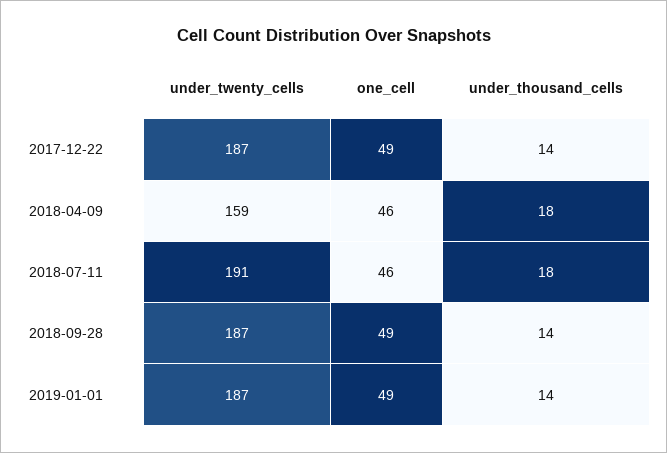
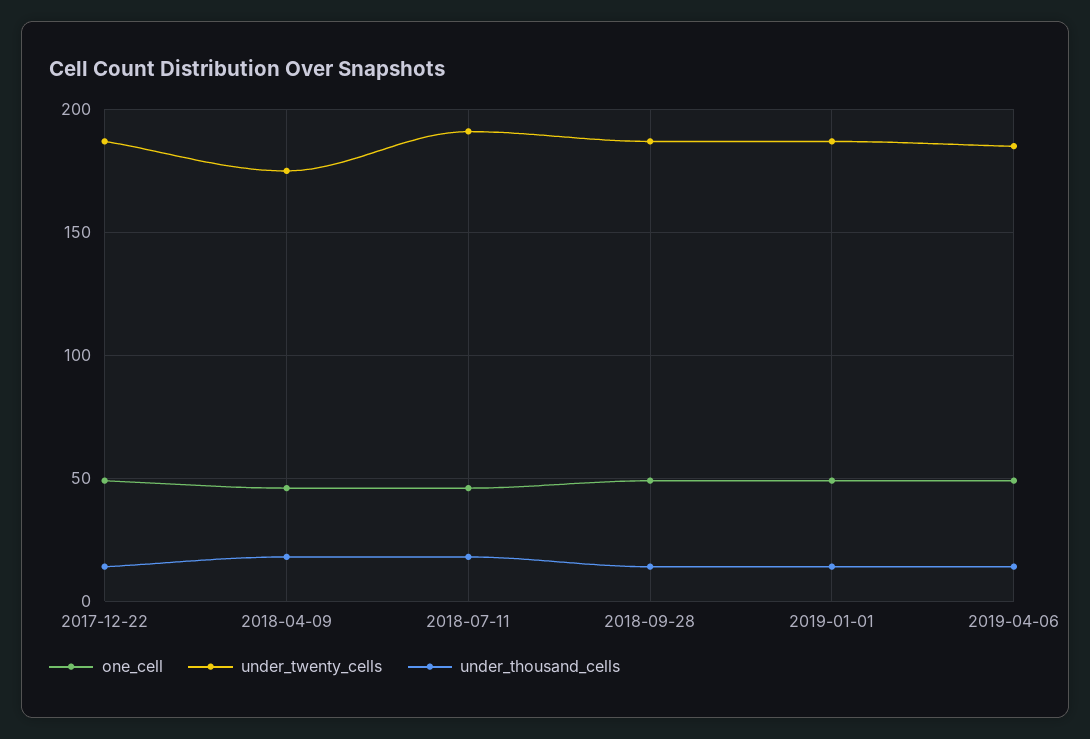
under_twenty_cells, 2018-04-09: 159 -> 175
one_cell, 2019-04-06: none -> 50
under_twenty_cells, 2019-04-06: none -> 185
under_thousand_cells, 2019-04-06: none -> 15

